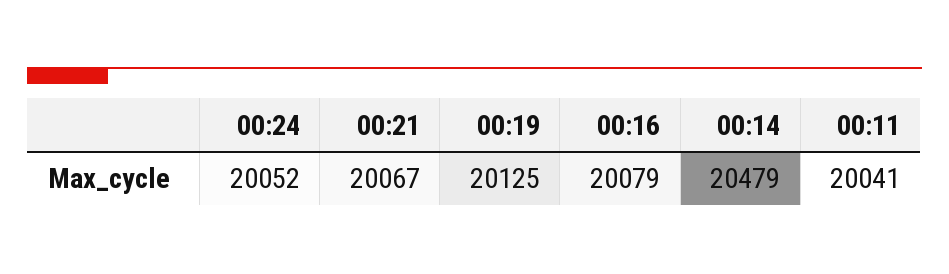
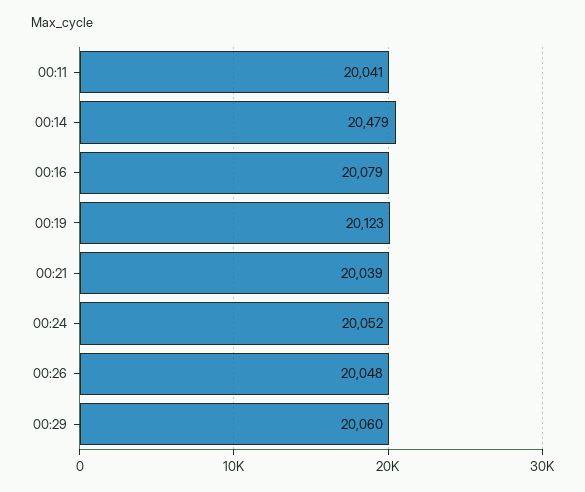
00:21: 20067 -> 20039
00:19: 20125 -> 20123
00:26: none -> 20048
00:29: none -> 20060

